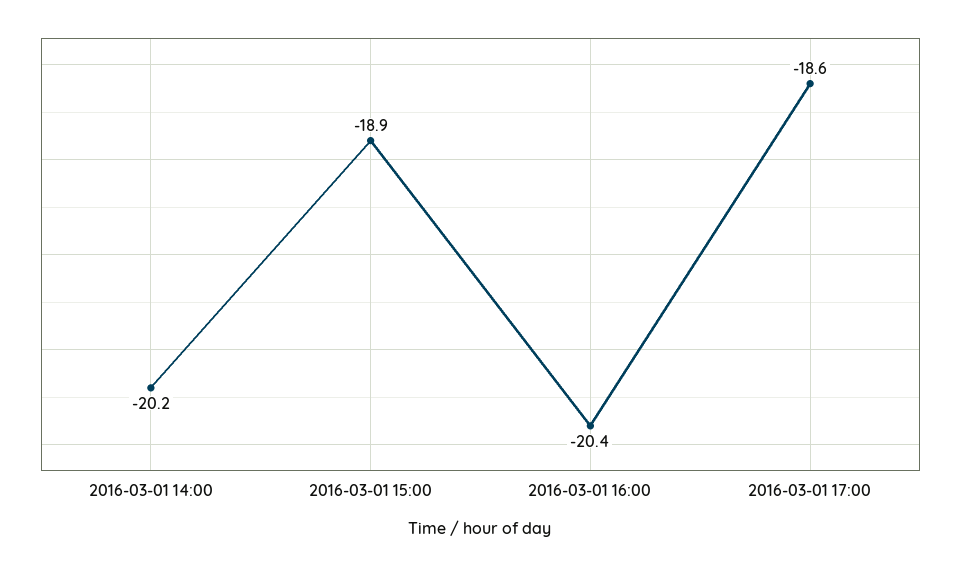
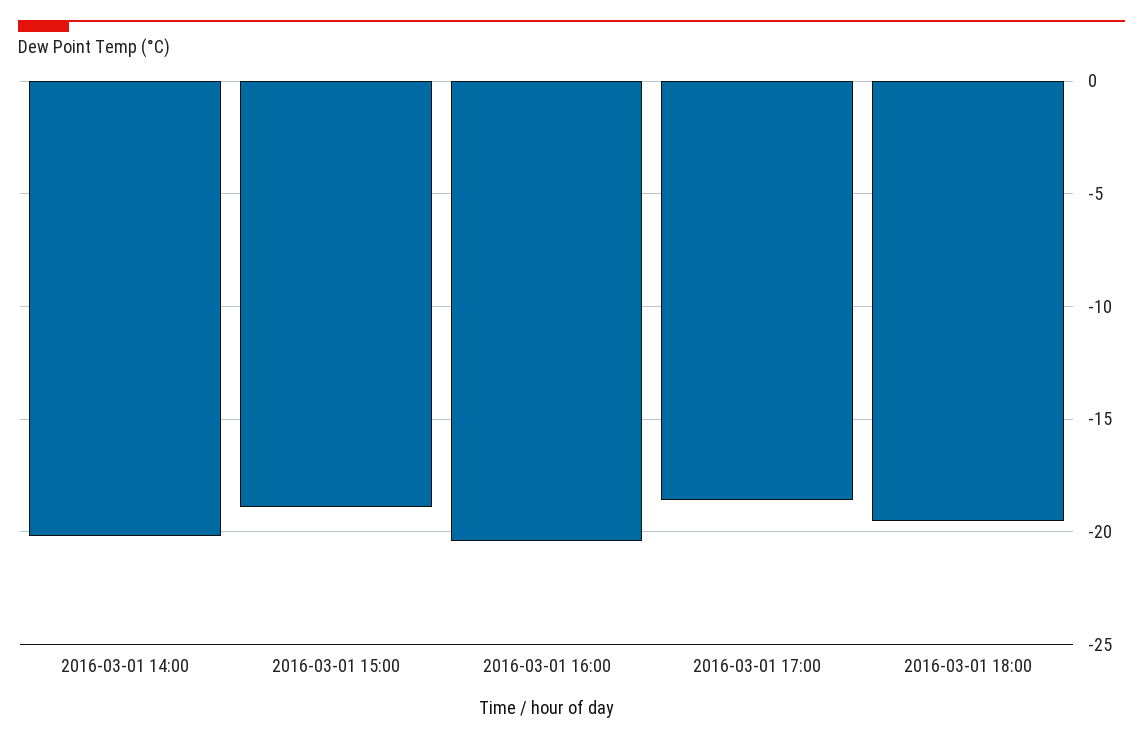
2016-03-01 18:00: none -> -19.5

